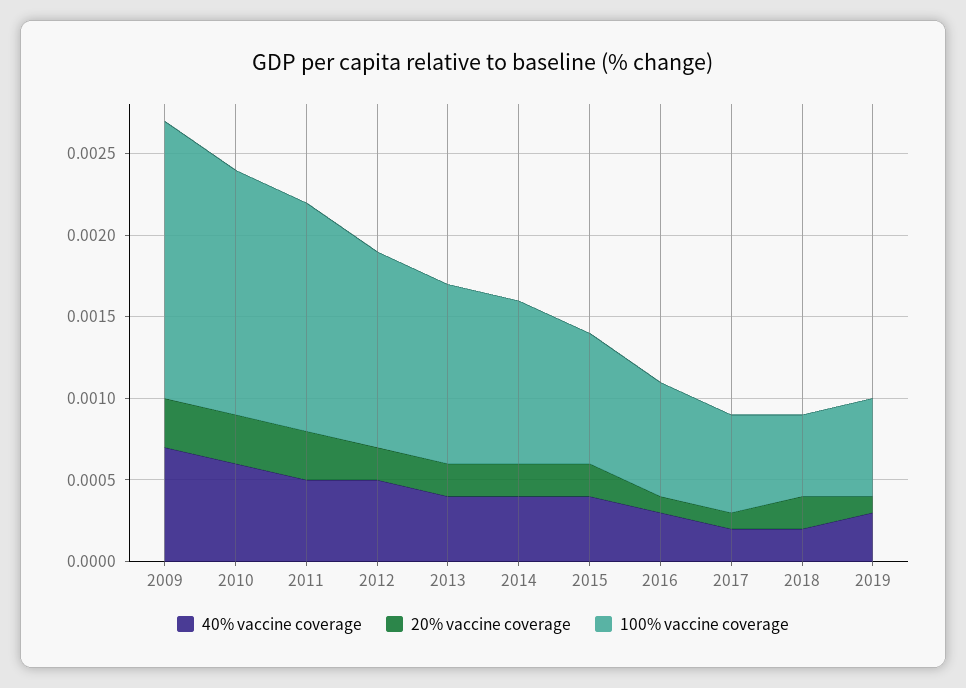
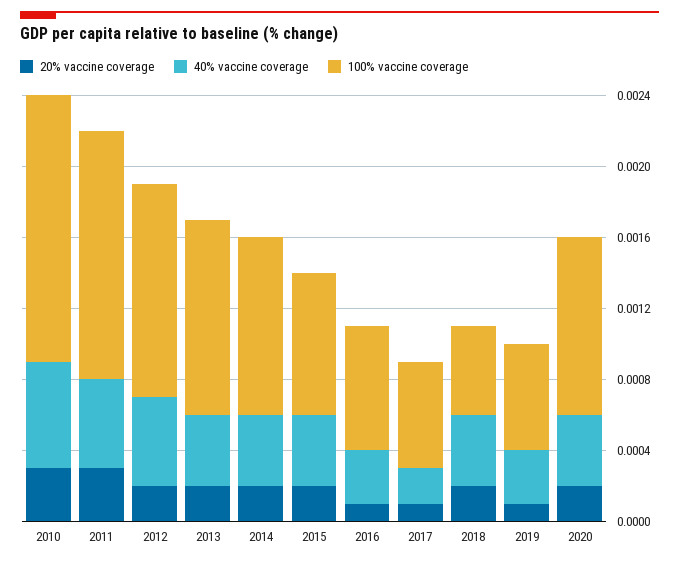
40% vaccine coverage, 2009: 0.0007 -> none
20% vaccine coverage, 2009: 0.0003 -> none
100% vaccine coverage, 2009: 0.0017 -> none
40% vaccine coverage, 2018: 0.0002 -> 0.0004
20% vaccine coverage, 2020: none -> 0.0002
40% vaccine coverage, 2020: none -> 0.0004
100% vaccine coverage, 2020: none -> 0.001

